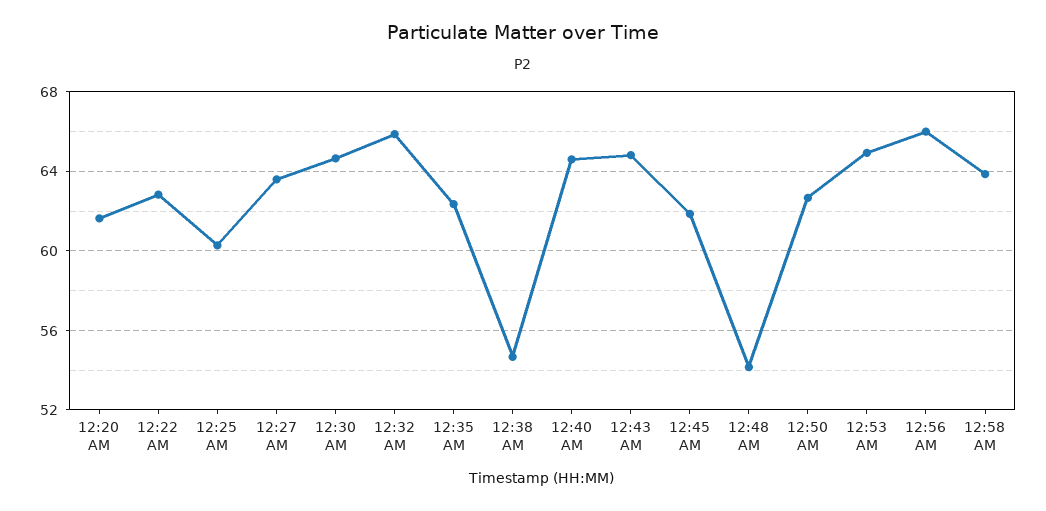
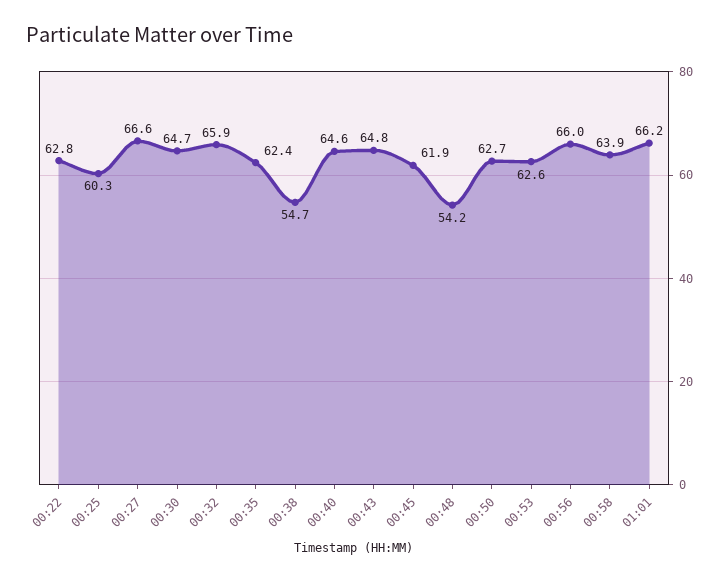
12:20 AM: 61.5 -> none
12:27 AM: 63.5 -> 66.6
12:53 AM: 65 -> 62.6
01:01: none -> 66.2

